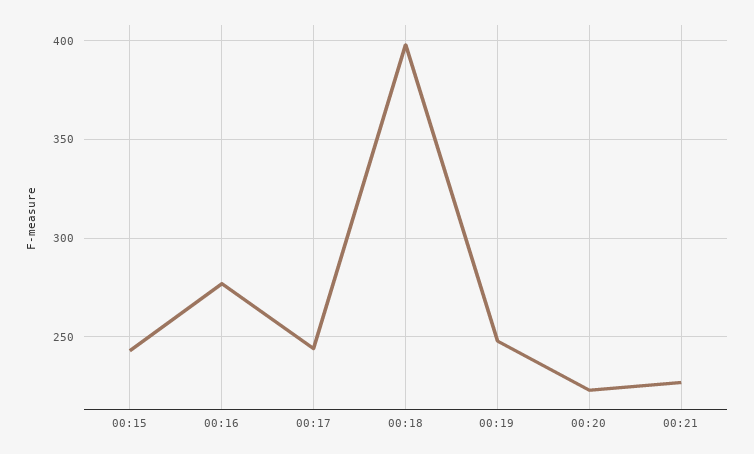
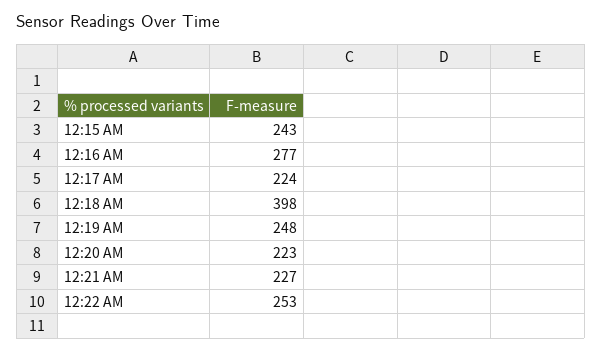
00:17: 245 -> 224
12:22 AM: none -> 253

